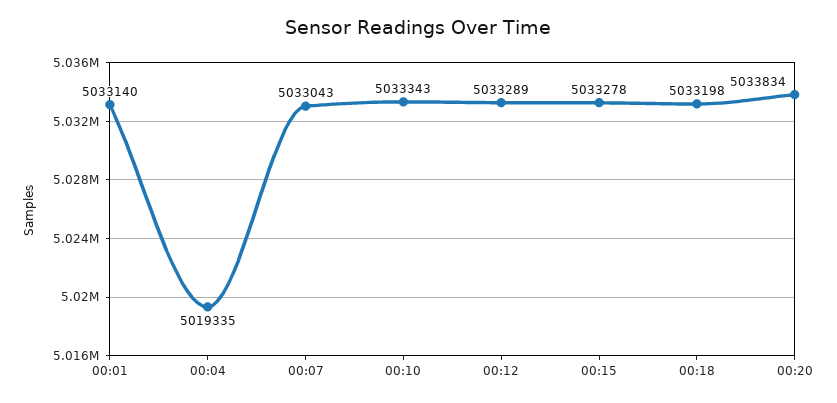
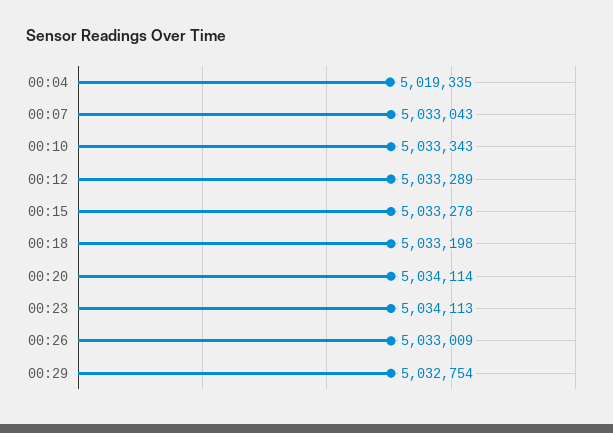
00:01: 5033140 -> none
00:20: 5033834 -> 5034114
00:23: none -> 5034113
00:26: none -> 5033009
00:29: none -> 5032754

